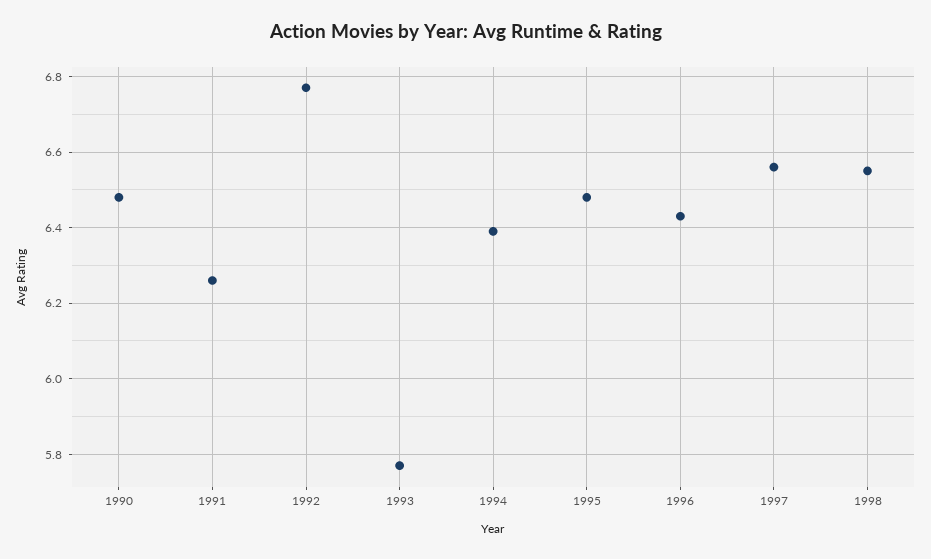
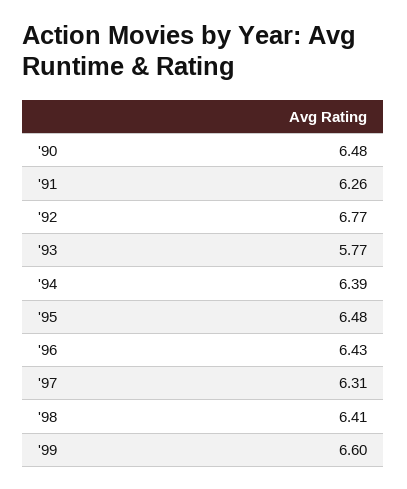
1997: 6.55 -> 6.31
1998: 6.55 -> 6.41
'99: none -> 6.6

